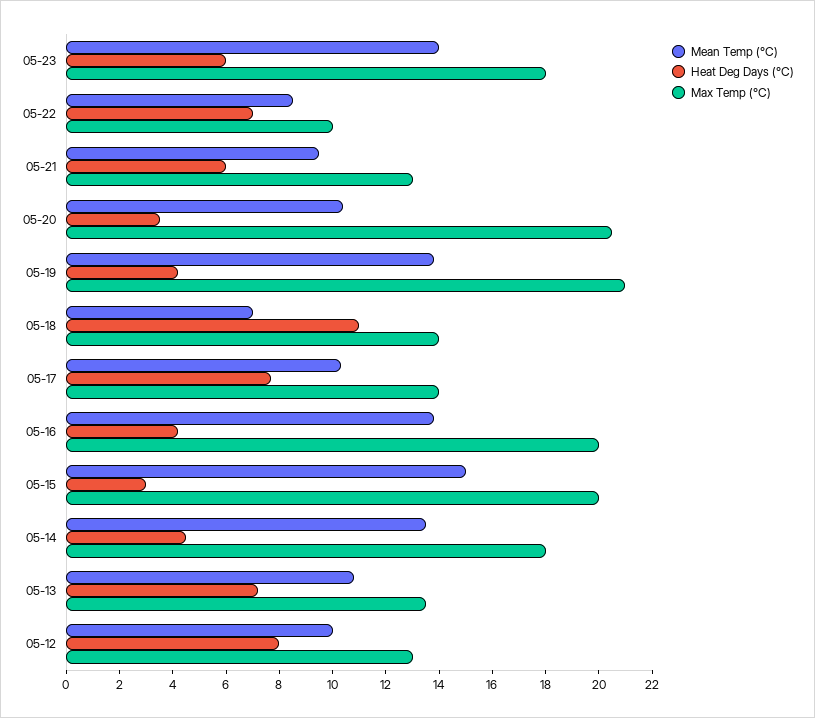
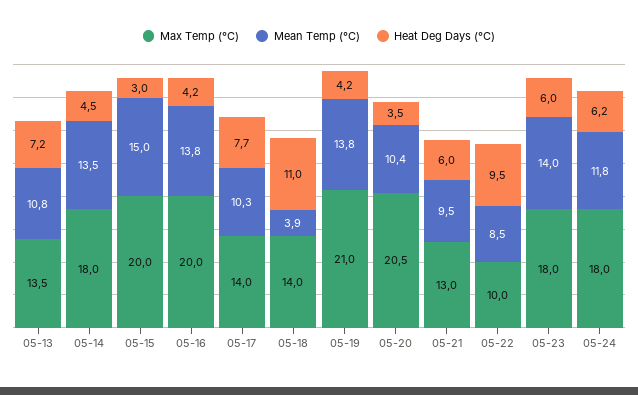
Heat Deg Days (°C), 05-22: 7 -> 9.5
Mean Temp (°C), 05-18: 7 -> 3.9
Mean Temp (°C), 05-12: 10 -> none
Heat Deg Days (°C), 05-12: 8 -> none
Max Temp (°C), 05-12: 13 -> none
Max Temp (°C), 05-24: none -> 18
Mean Temp (°C), 05-24: none -> 11.8
Heat Deg Days (°C), 05-24: none -> 6.2

